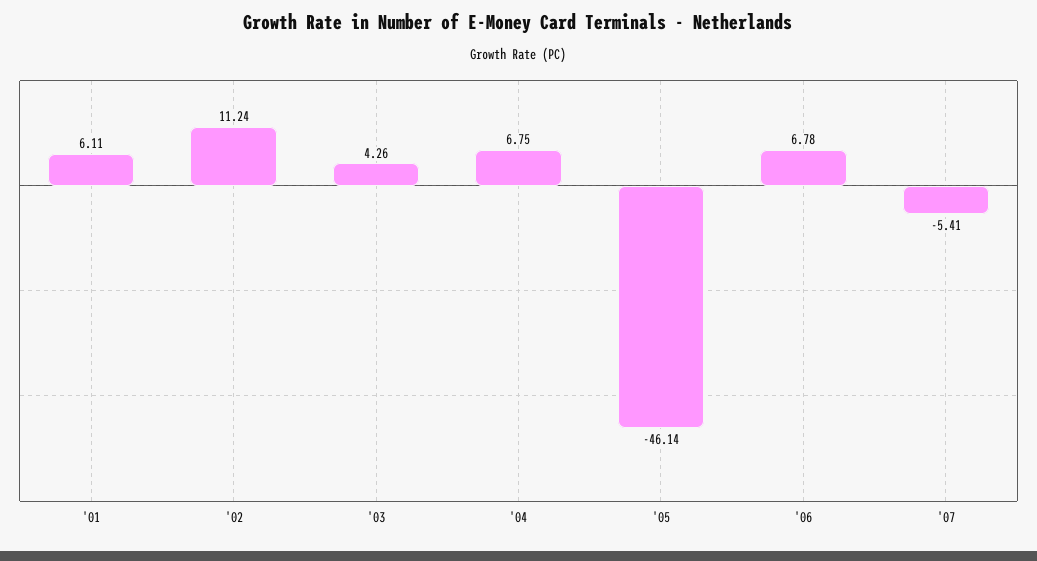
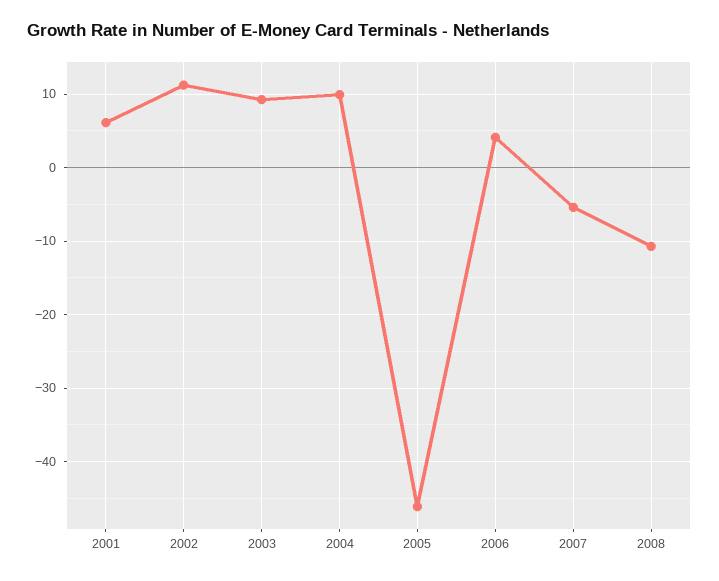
'03: 4.26 -> 9
'04: 6.75 -> 10
'06: 6.78 -> 4
2008: none -> -11

